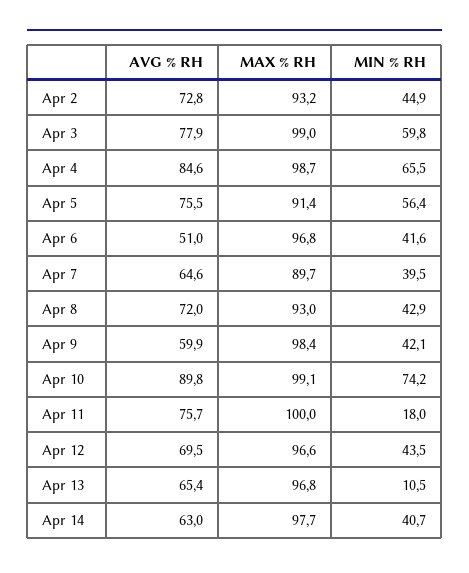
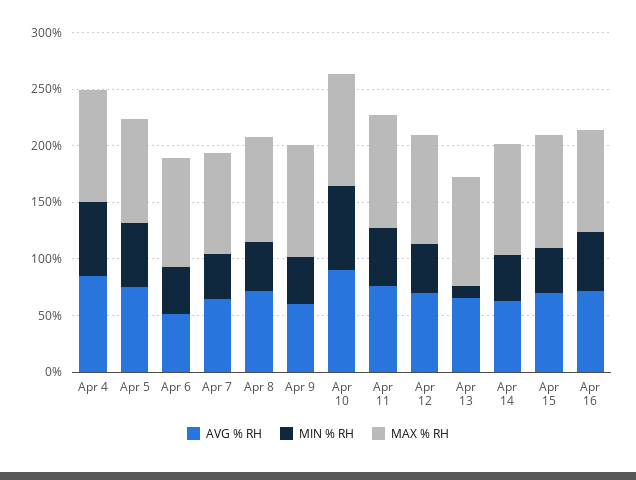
AVG % RH, Apr 2: 72.8 -> none
MAX % RH, Apr 2: 93.2 -> none
MIN % RH, Apr 2: 44.9 -> none
AVG % RH, Apr 3: 77.9 -> none
MAX % RH, Apr 3: 99 -> none
MIN % RH, Apr 3: 59.8 -> none
MIN % RH, Apr 11: 18 -> 50
AVG % RH, Apr 15: none -> 70
MIN % RH, Apr 15: none -> 40
MAX % RH, Apr 15: none -> 100
AVG % RH, Apr 16: none -> 70
MIN % RH, Apr 16: none -> 50
MAX % RH, Apr 16: none -> 90

